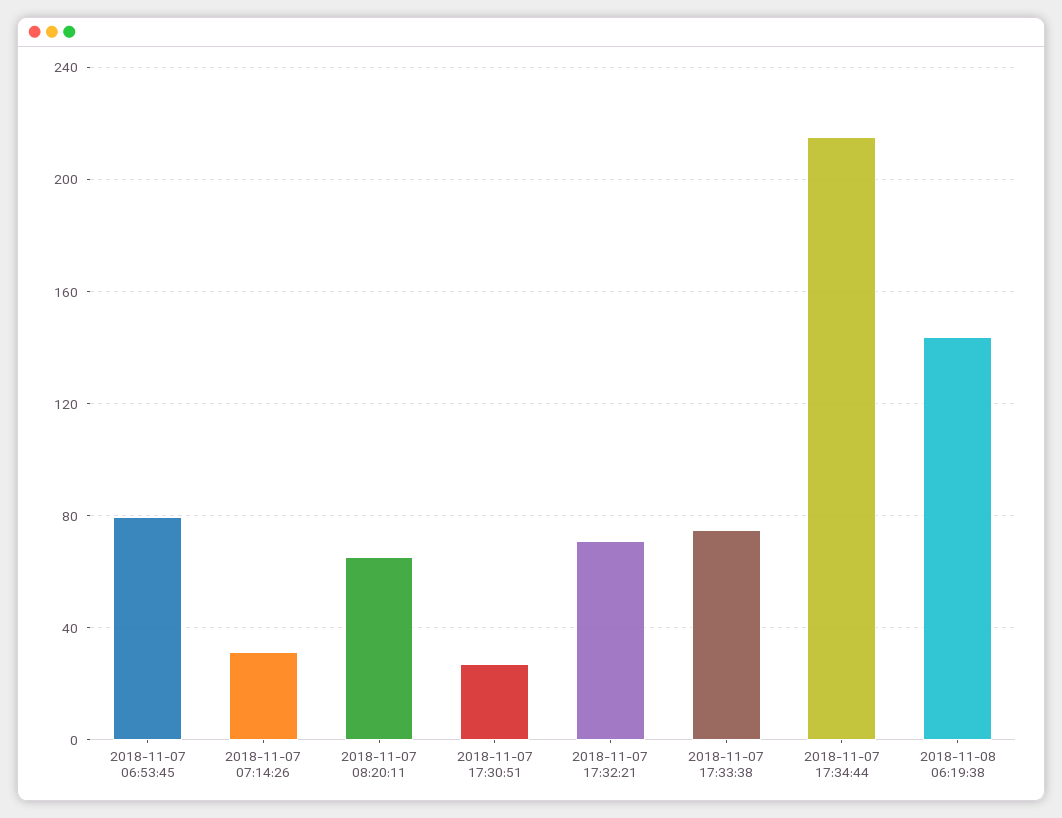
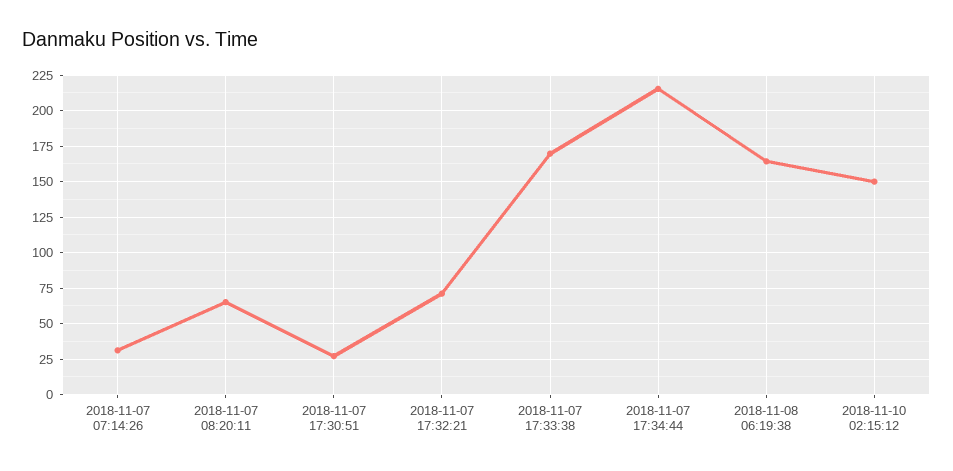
2018-11-07 06:53:45: 80 -> none
2018-11-07 17:33:38: 75 -> 170
2018-11-08 06:19:38: 145 -> 165
2018-11-10 02:15:12: none -> 150

